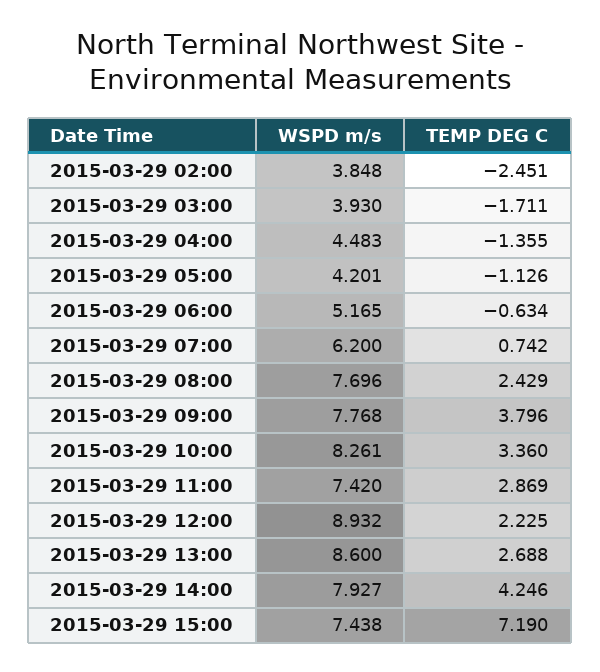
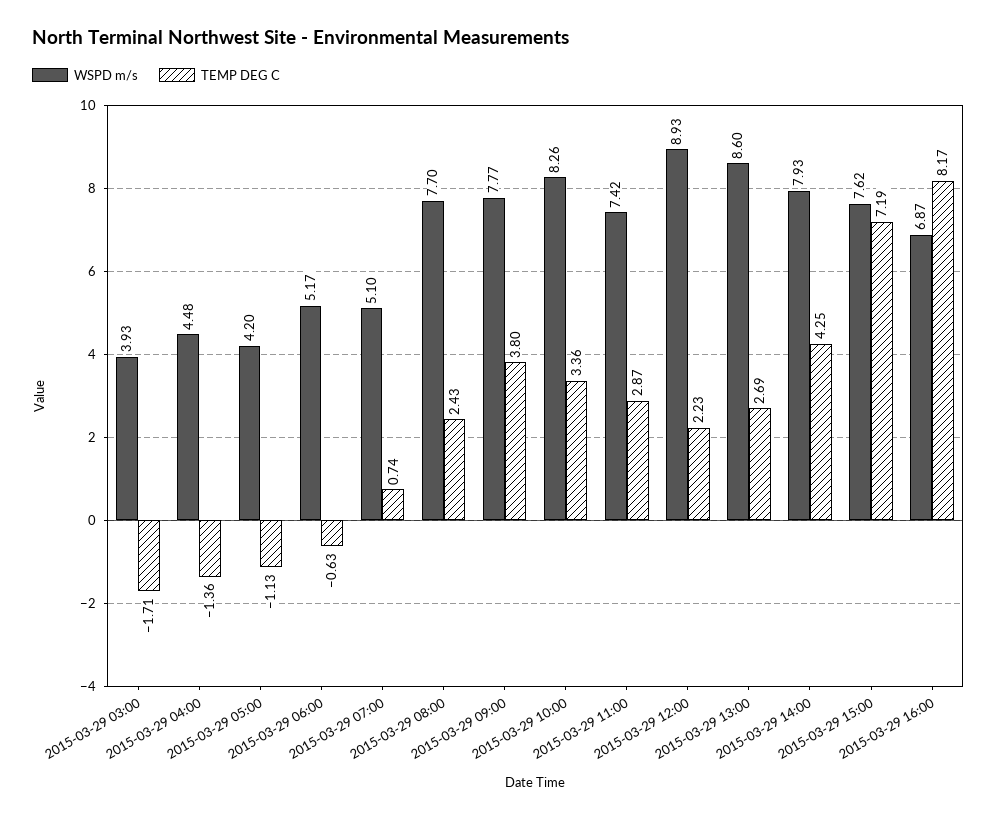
WSPD m/s, 2015-03-29 02:00: 3.848 -> none
TEMP DEG C, 2015-03-29 02:00: -2.451 -> none
WSPD m/s, 2015-03-29 07:00: 6.2 -> 5.1
WSPD m/s, 2015-03-29 15:00: 7.438 -> 7.62
WSPD m/s, 2015-03-29 16:00: none -> 6.87
TEMP DEG C, 2015-03-29 16:00: none -> 8.17

